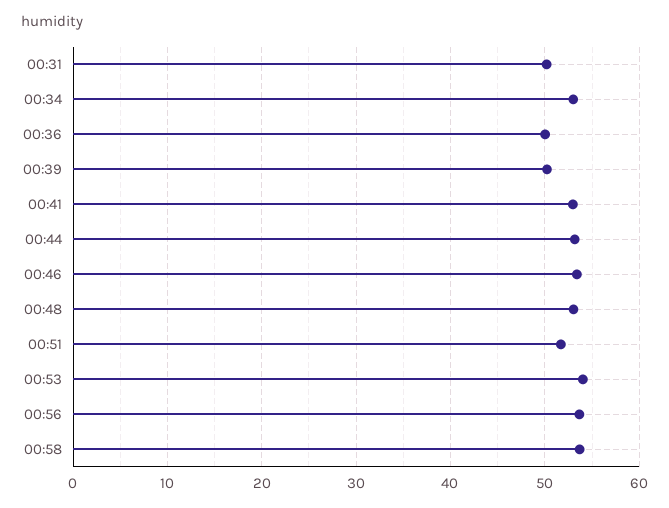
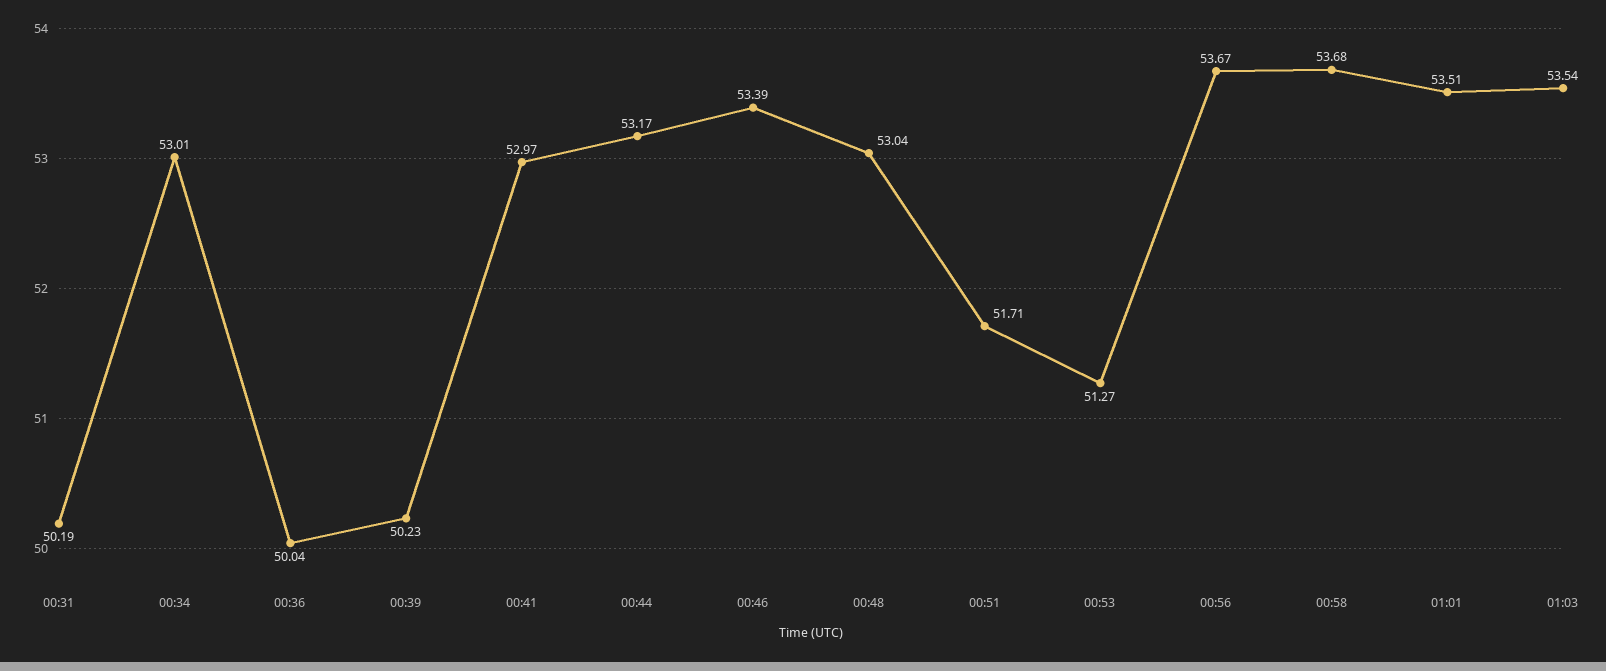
00:53: 54 -> 51.27
01:01: none -> 53.51
01:03: none -> 53.54

